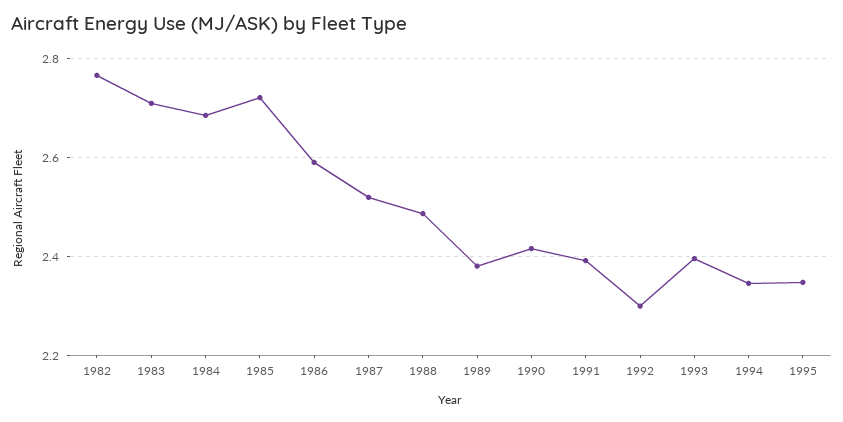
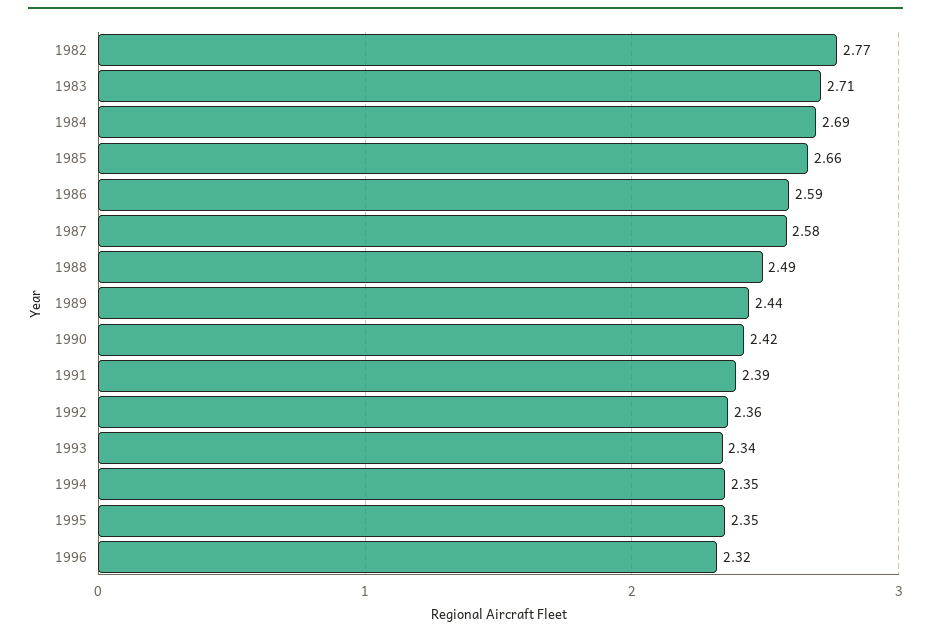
1985: 2.72 -> 2.66
1987: 2.52 -> 2.58
1989: 2.38 -> 2.44
1992: 2.3 -> 2.36
1993: 2.4 -> 2.34
1996: none -> 2.32

